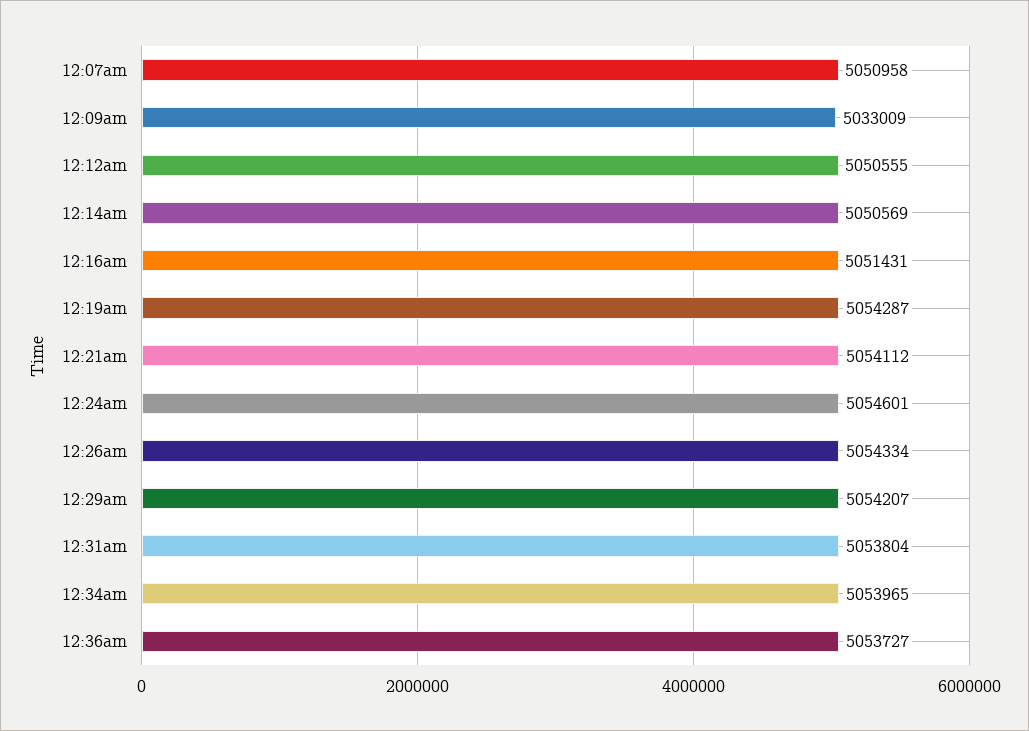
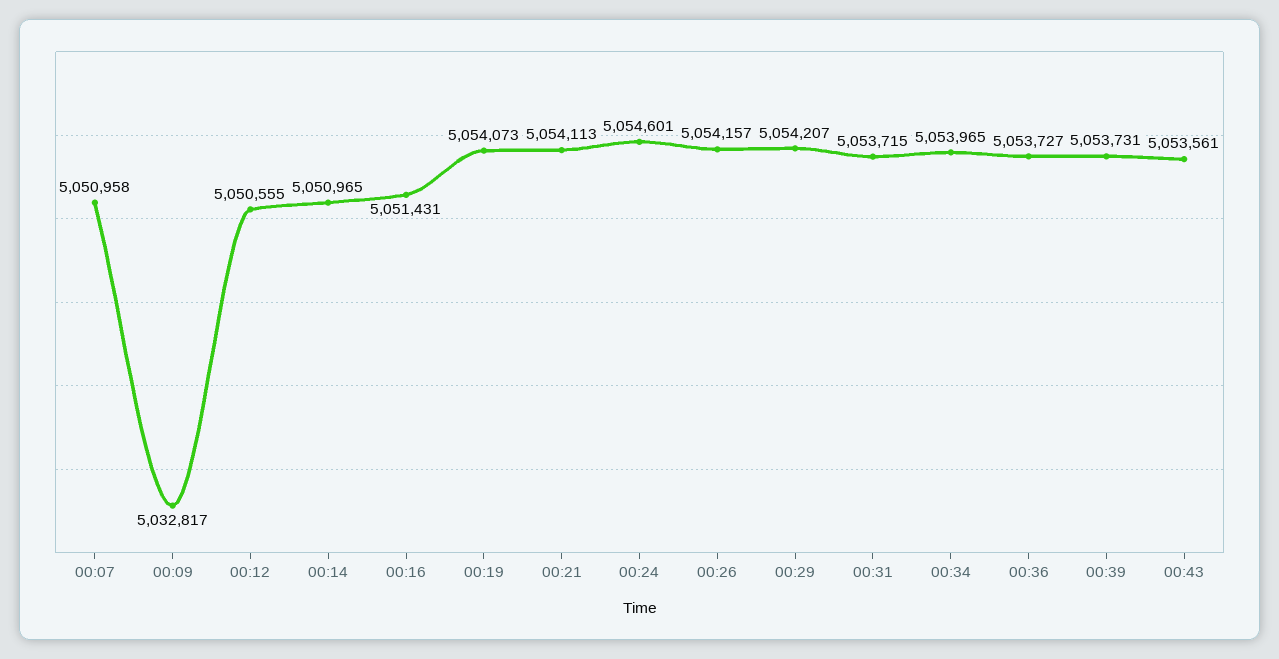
12:09am: 5033009 -> 5032817
12:14am: 5050569 -> 5050965
12:19am: 5054287 -> 5054073
12:21am: 5054112 -> 5054113
12:26am: 5054334 -> 5054157
12:31am: 5053804 -> 5053715
00:39: none -> 5053731
00:43: none -> 5053561

